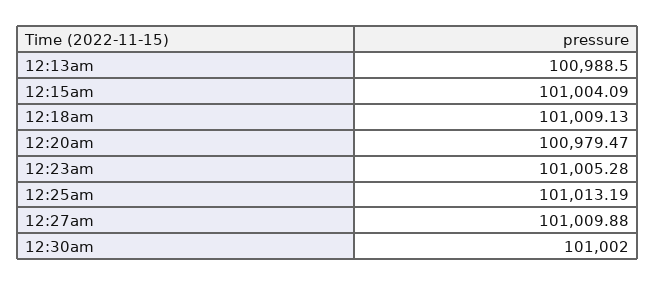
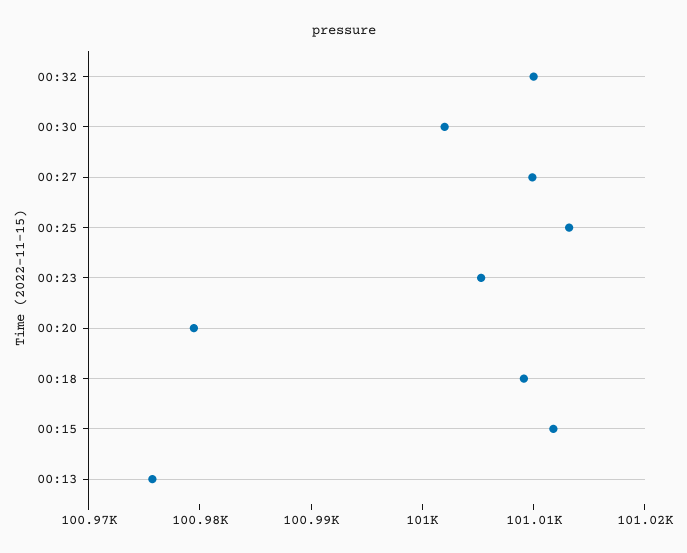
12:13am: 100988.5 -> 100976
12:15am: 101004.09 -> 101012
00:32: none -> 101010

